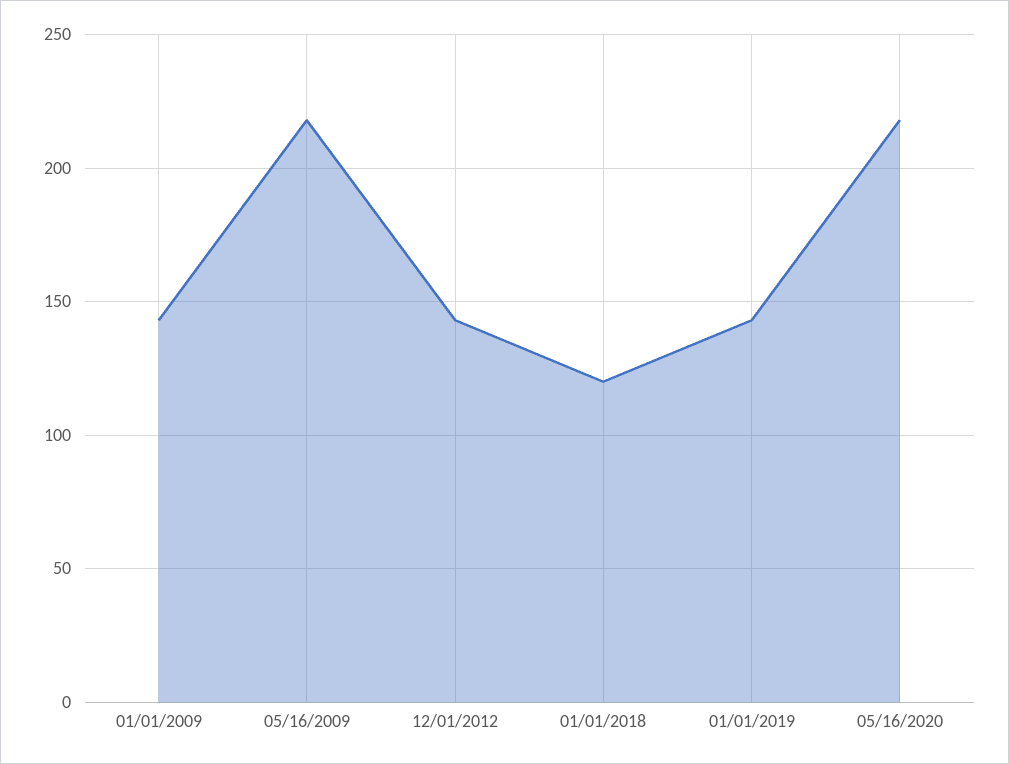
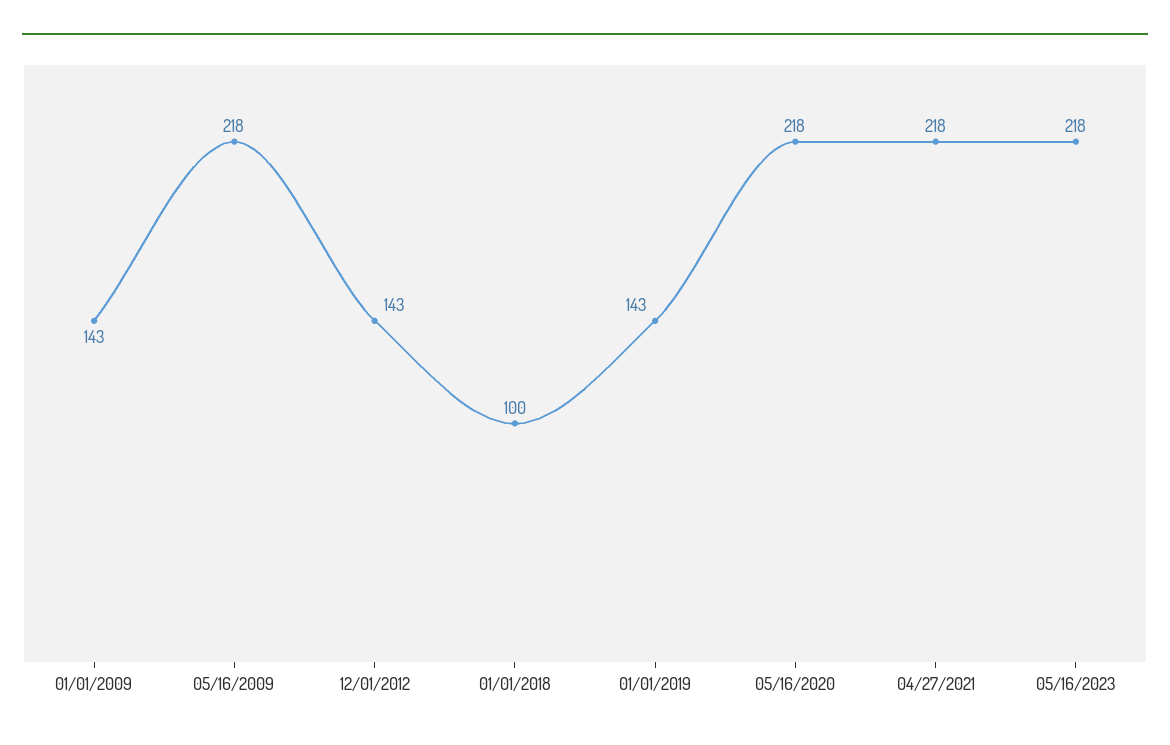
01/01/2018: 120 -> 100
04/27/2021: none -> 218
05/16/2023: none -> 218

